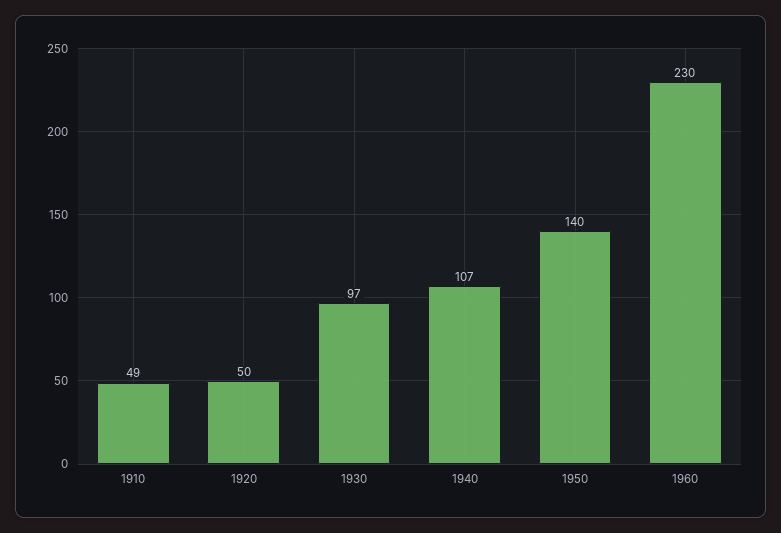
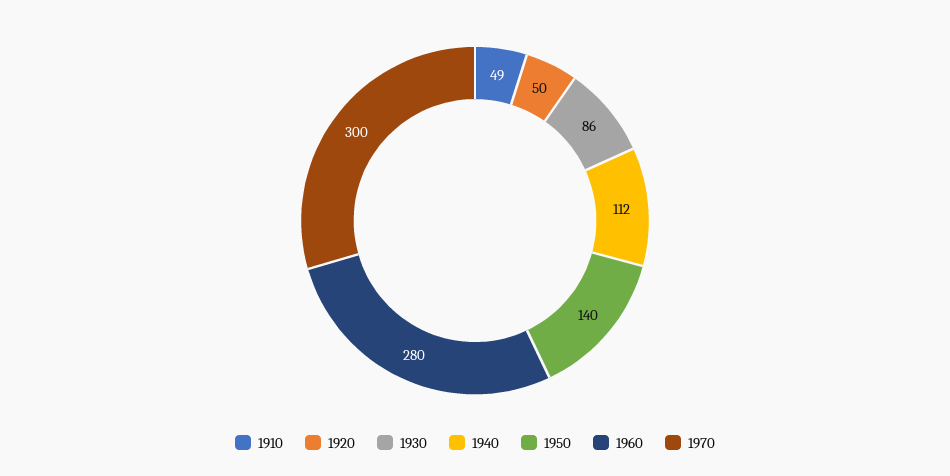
1930: 97 -> 86
1940: 107 -> 112
1960: 230 -> 280
1970: none -> 300

